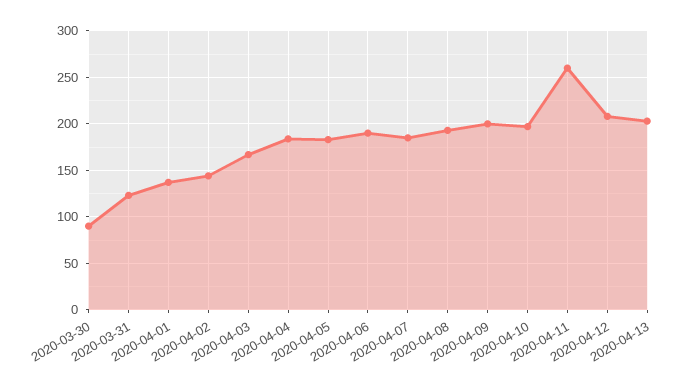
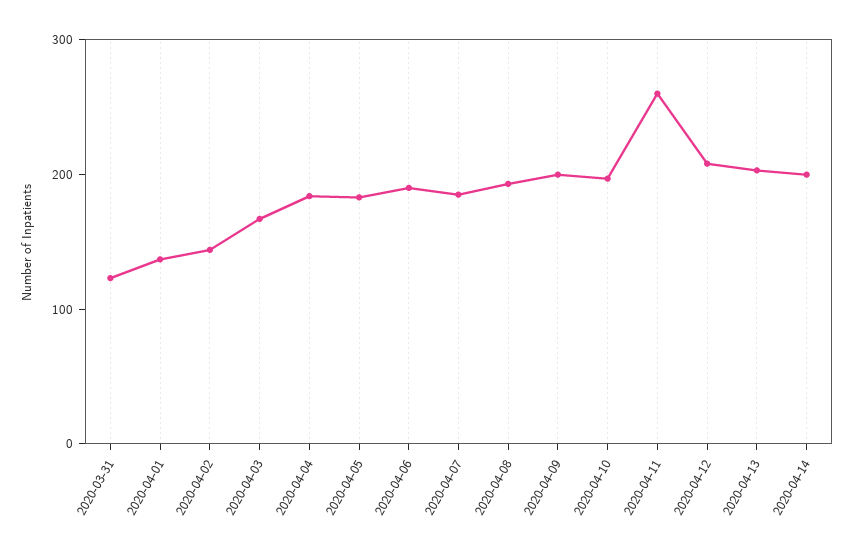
2020-03-30: 90 -> none
2020-04-14: none -> 200

